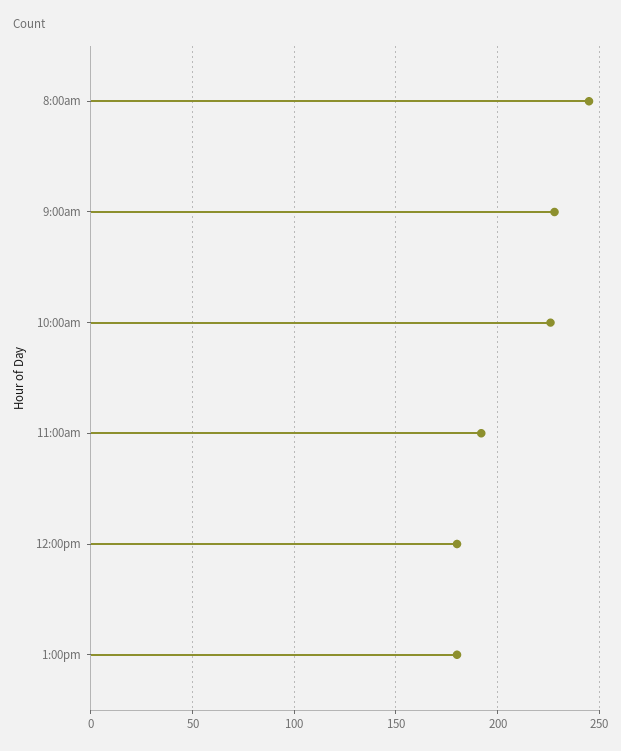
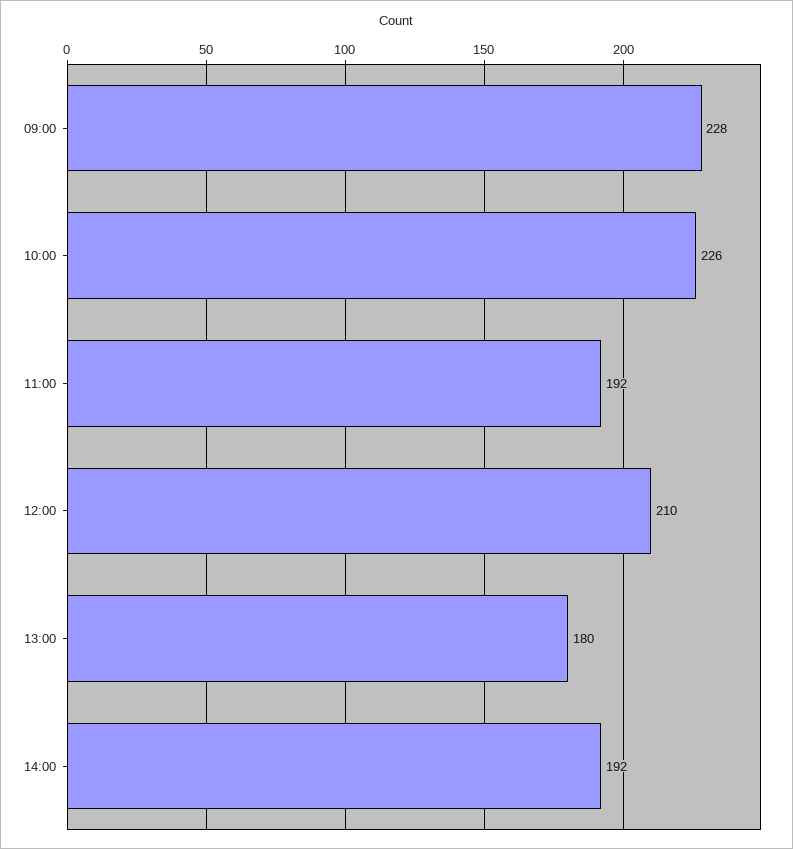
8:00am: 245 -> none
12:00pm: 180 -> 210
14:00: none -> 192

